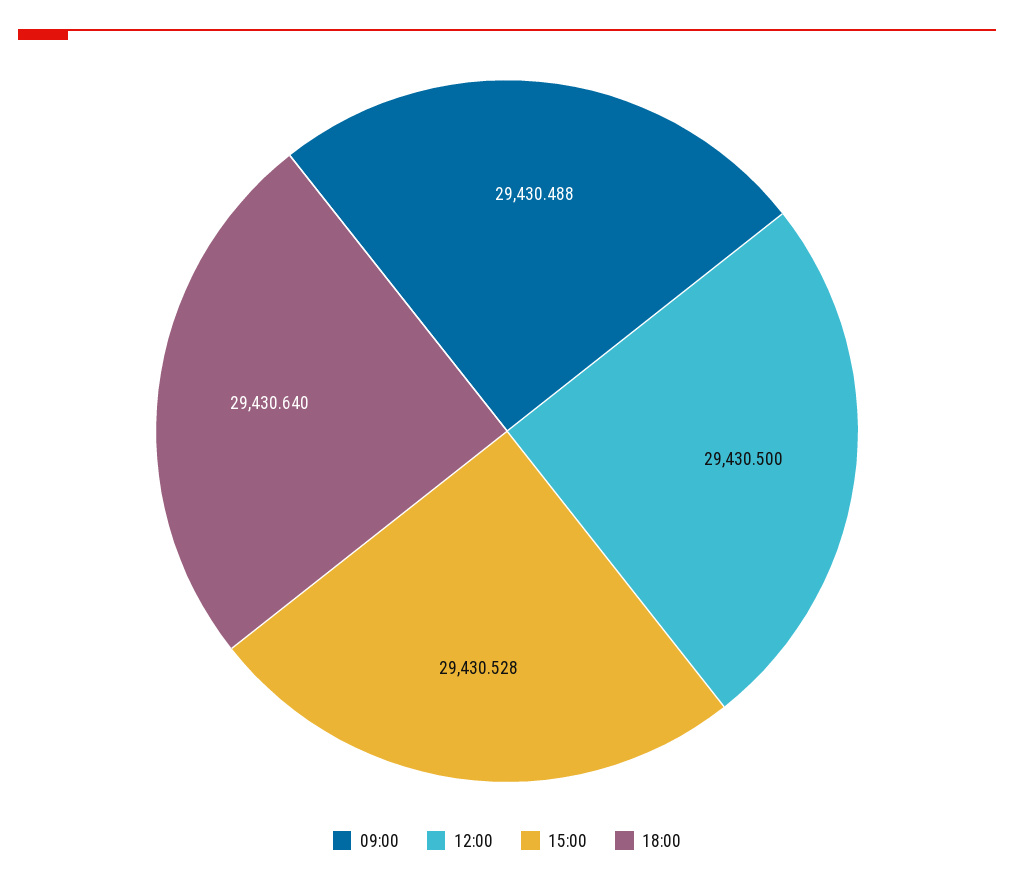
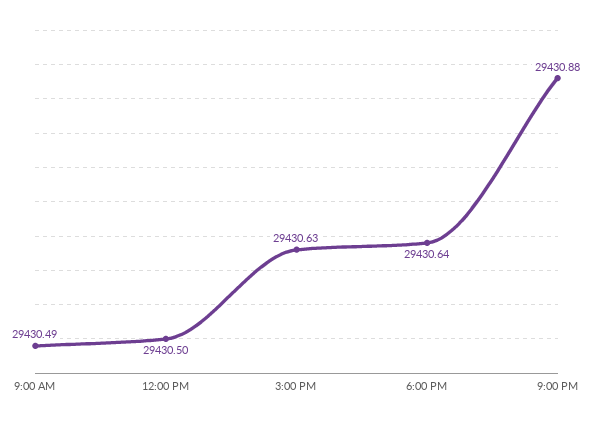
15:00: 29430.528 -> 29430.63
9:00 PM: none -> 29430.88

